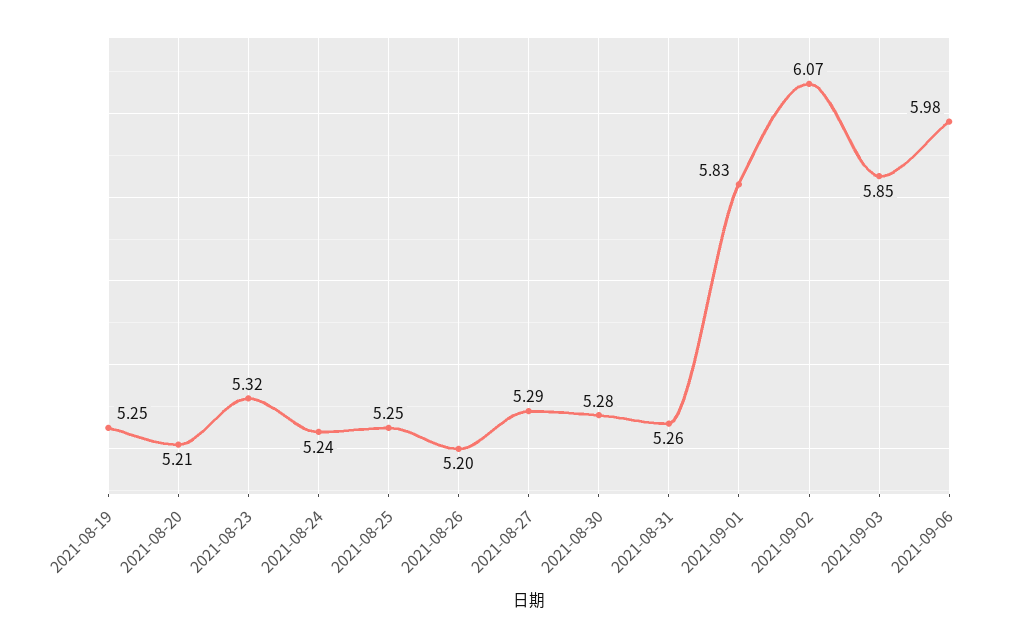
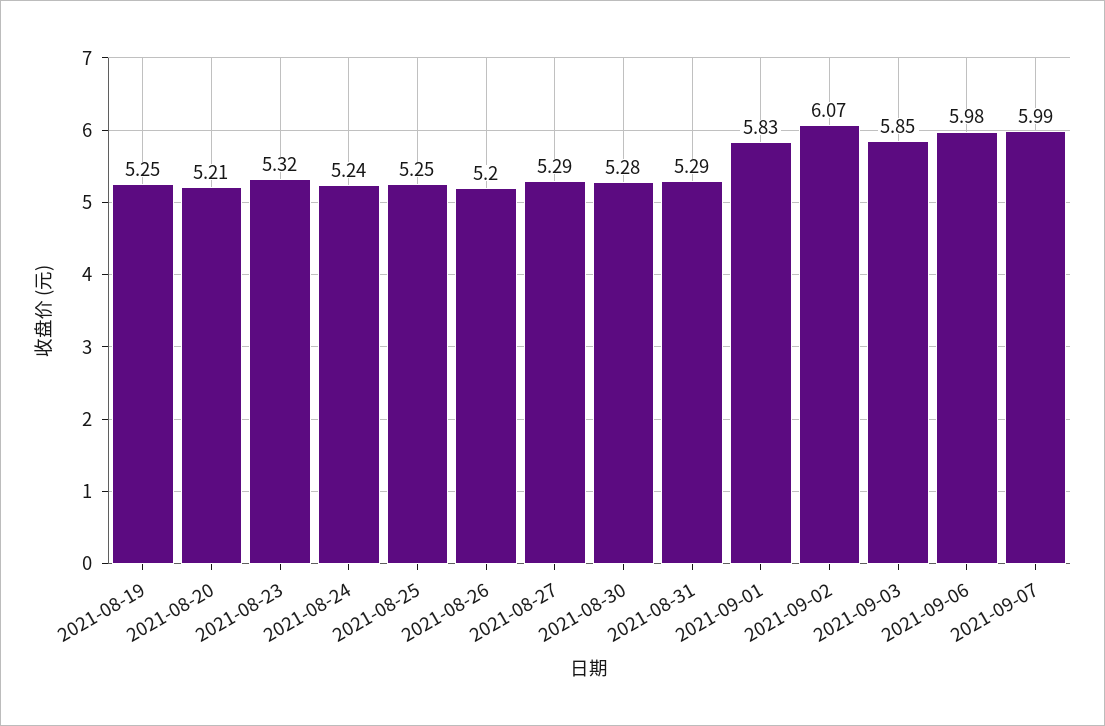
2021-08-31: 5.26 -> 5.29
2021-09-07: none -> 5.99

